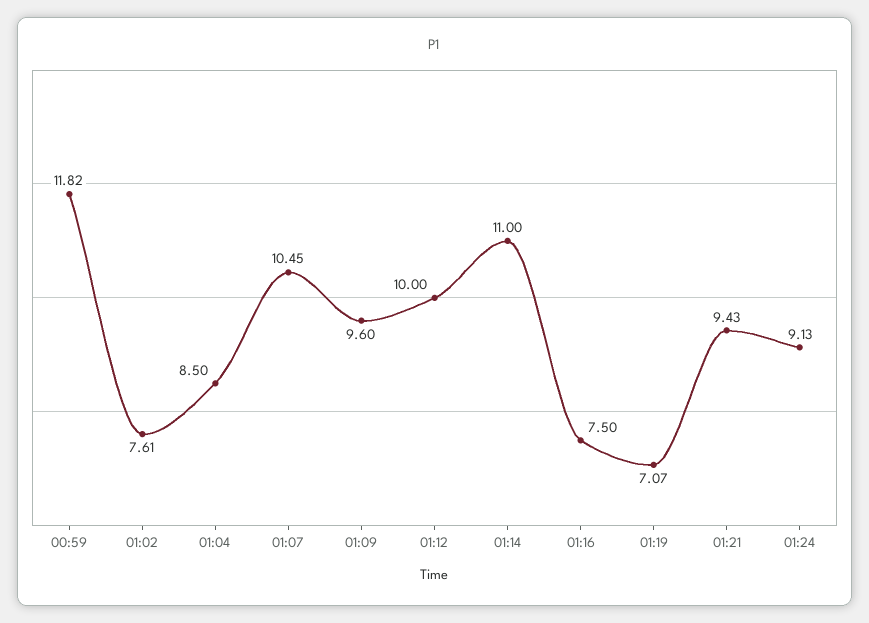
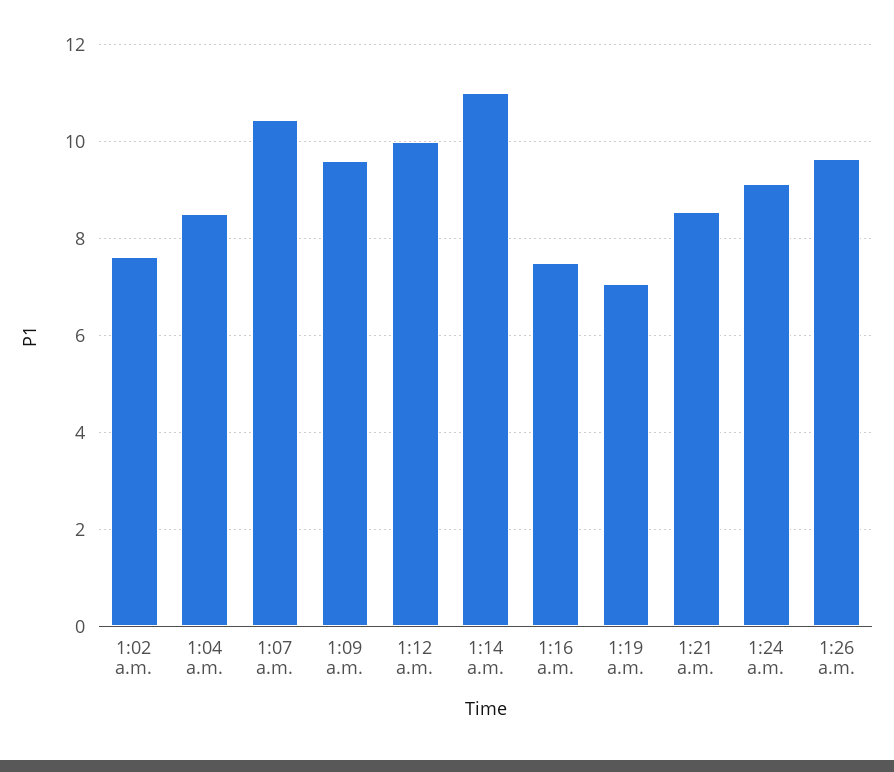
00:59: 11.82 -> none
01:21: 9.43 -> 8.6
1:26 a.m.: none -> 9.6

